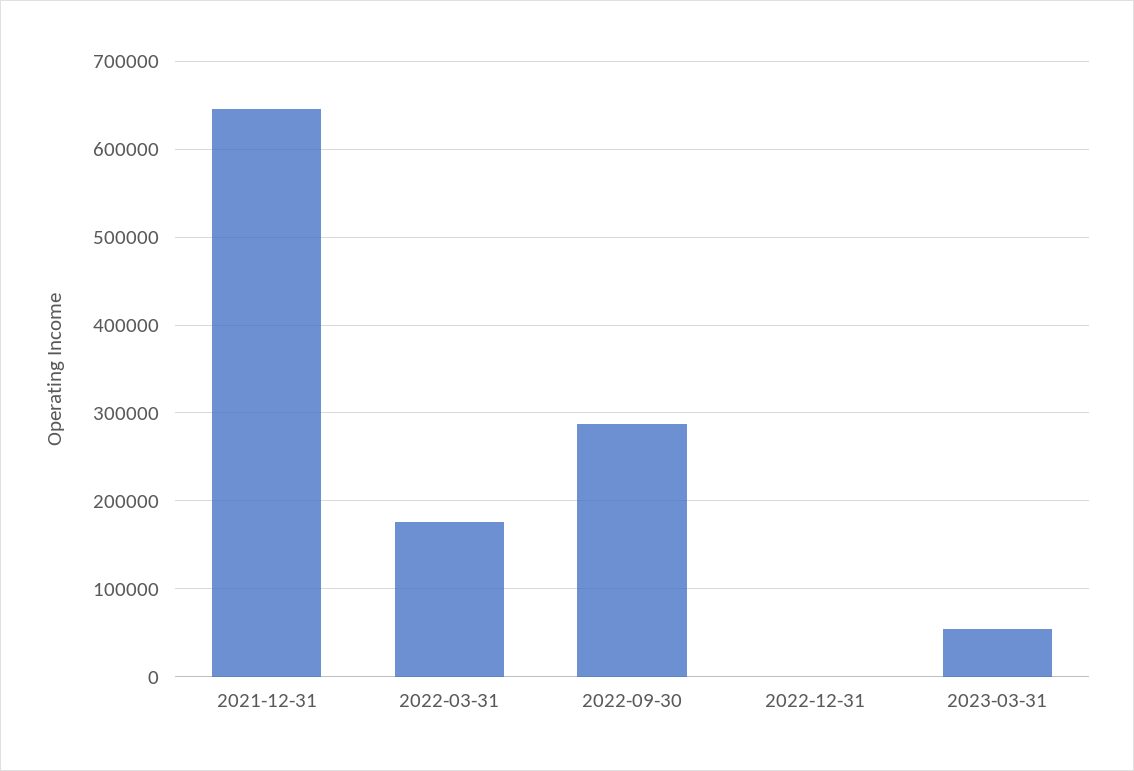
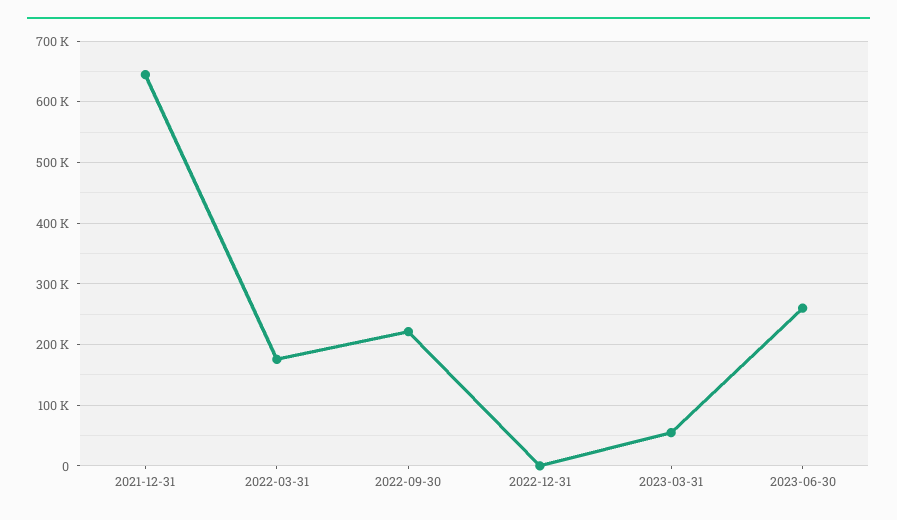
2022-09-30: 290000 -> 220000
2023-06-30: none -> 260000

